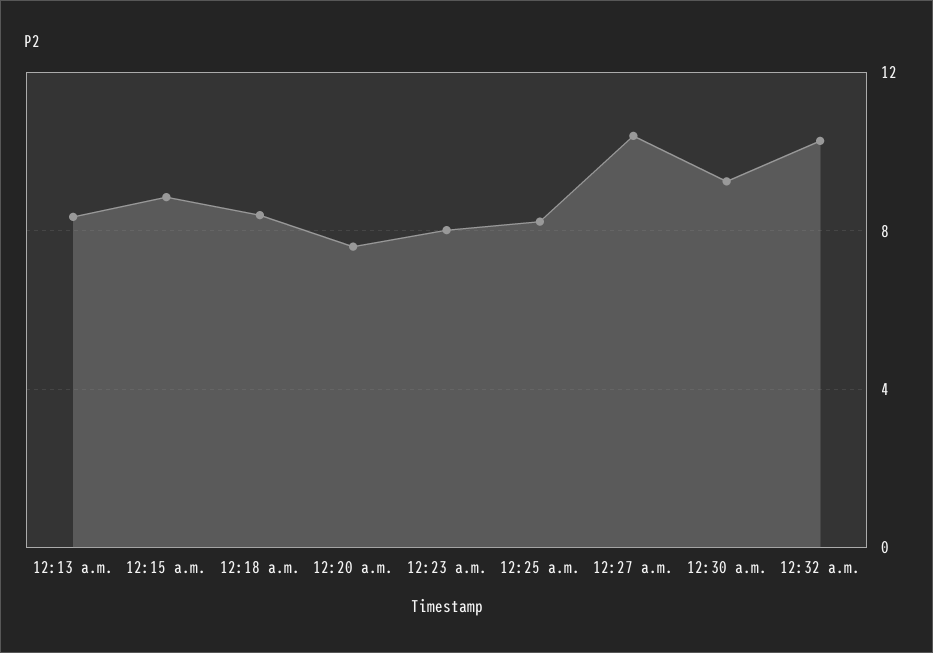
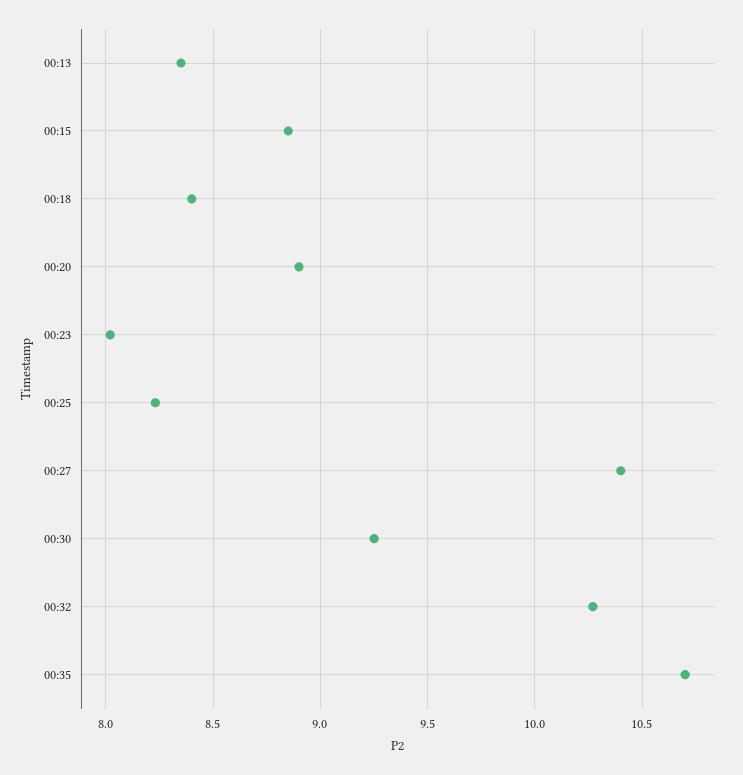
12:20 a.m.: 7.5 -> 8.9
00:35: none -> 10.7

